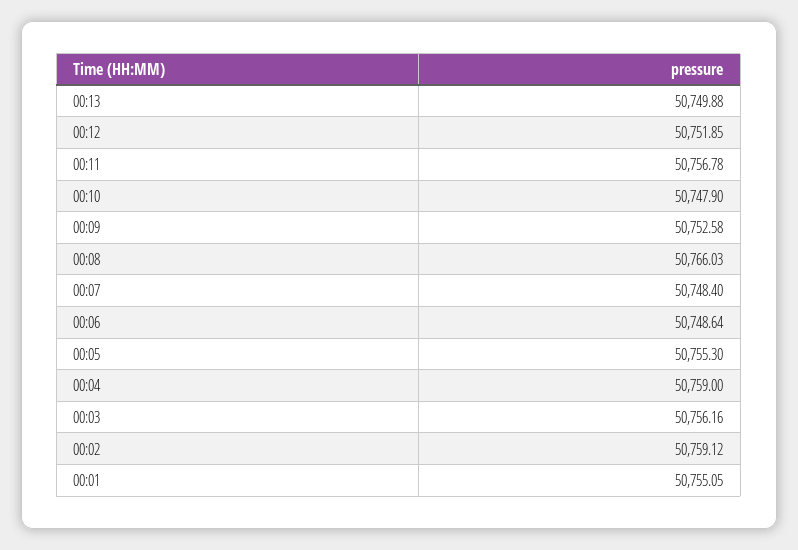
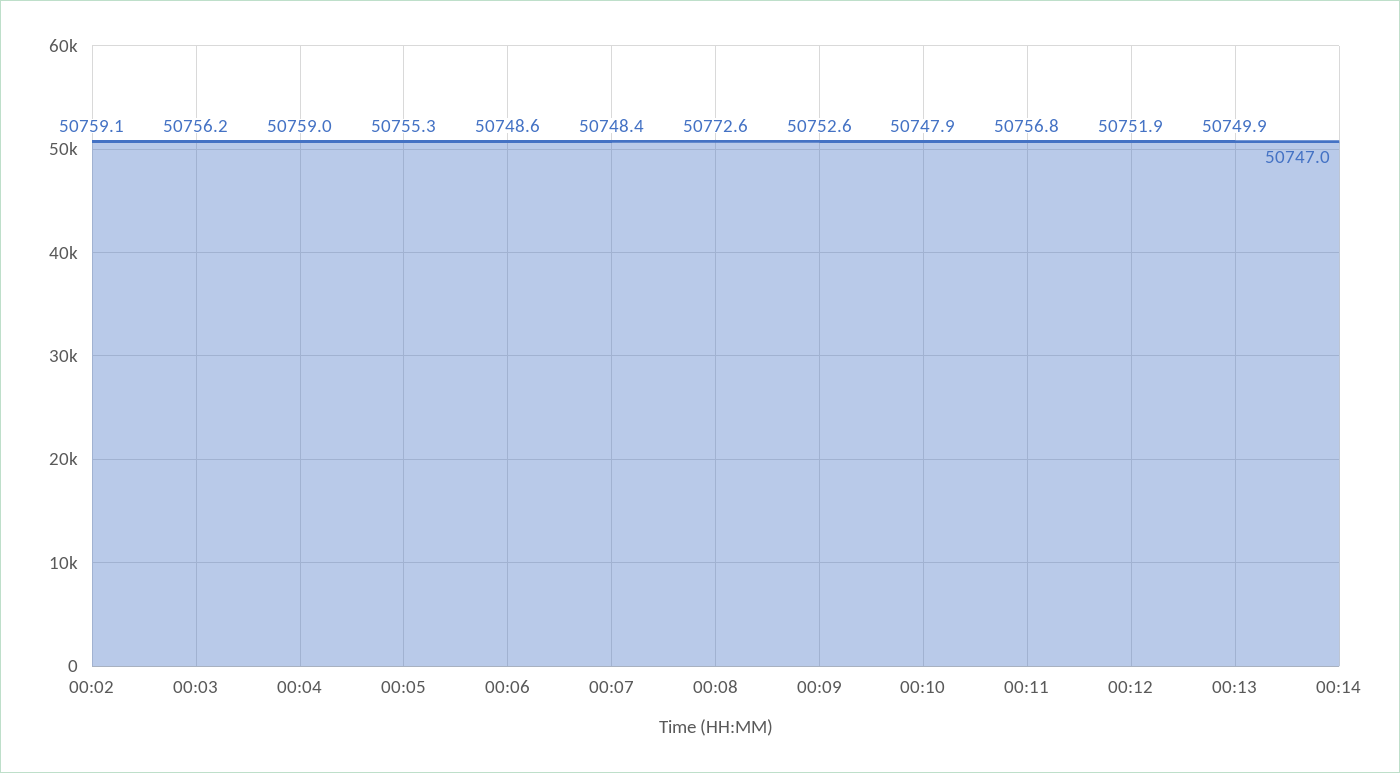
00:08: 50766.03 -> 50772.6
00:01: 50755.05 -> none
00:14: none -> 50747

